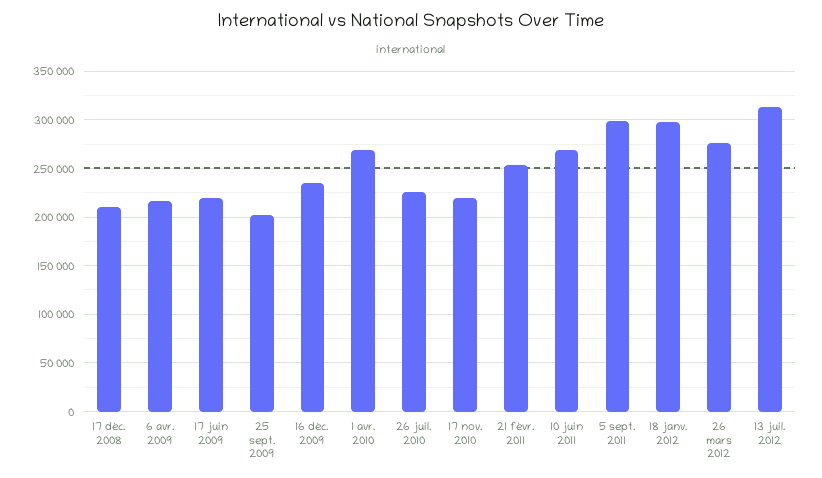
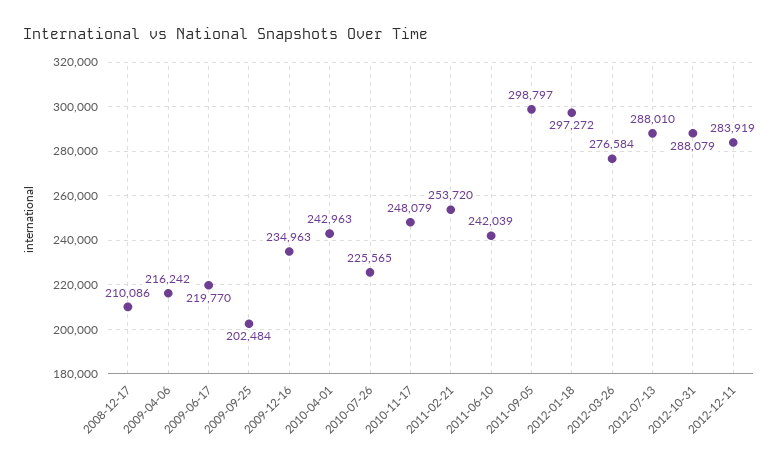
1 avr. 2010: 270000 -> 242963
17 nov. 2010: 220000 -> 248079
10 juin 2011: 270000 -> 242039
13 juil. 2012: 310000 -> 288010
2012-10-31: none -> 288079
2012-12-11: none -> 283919

